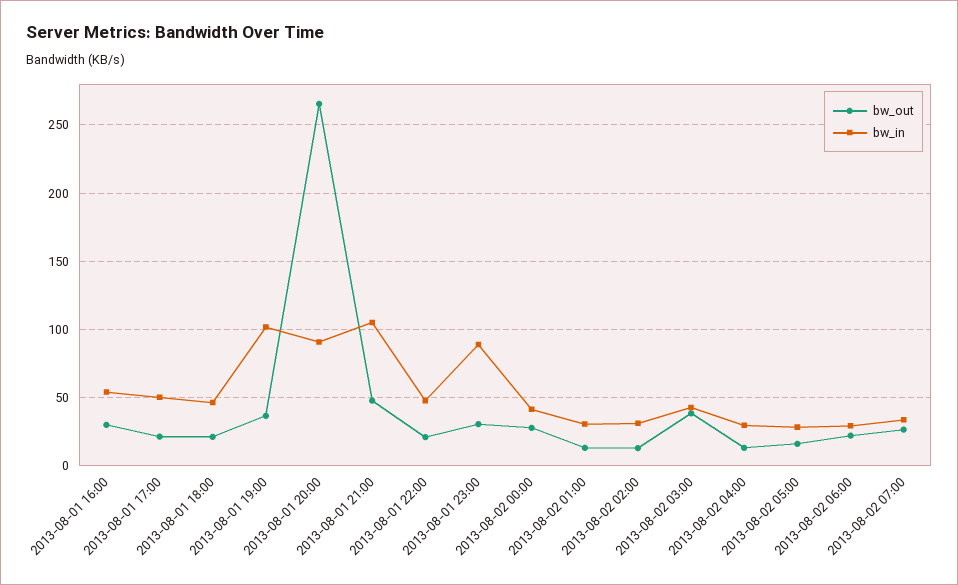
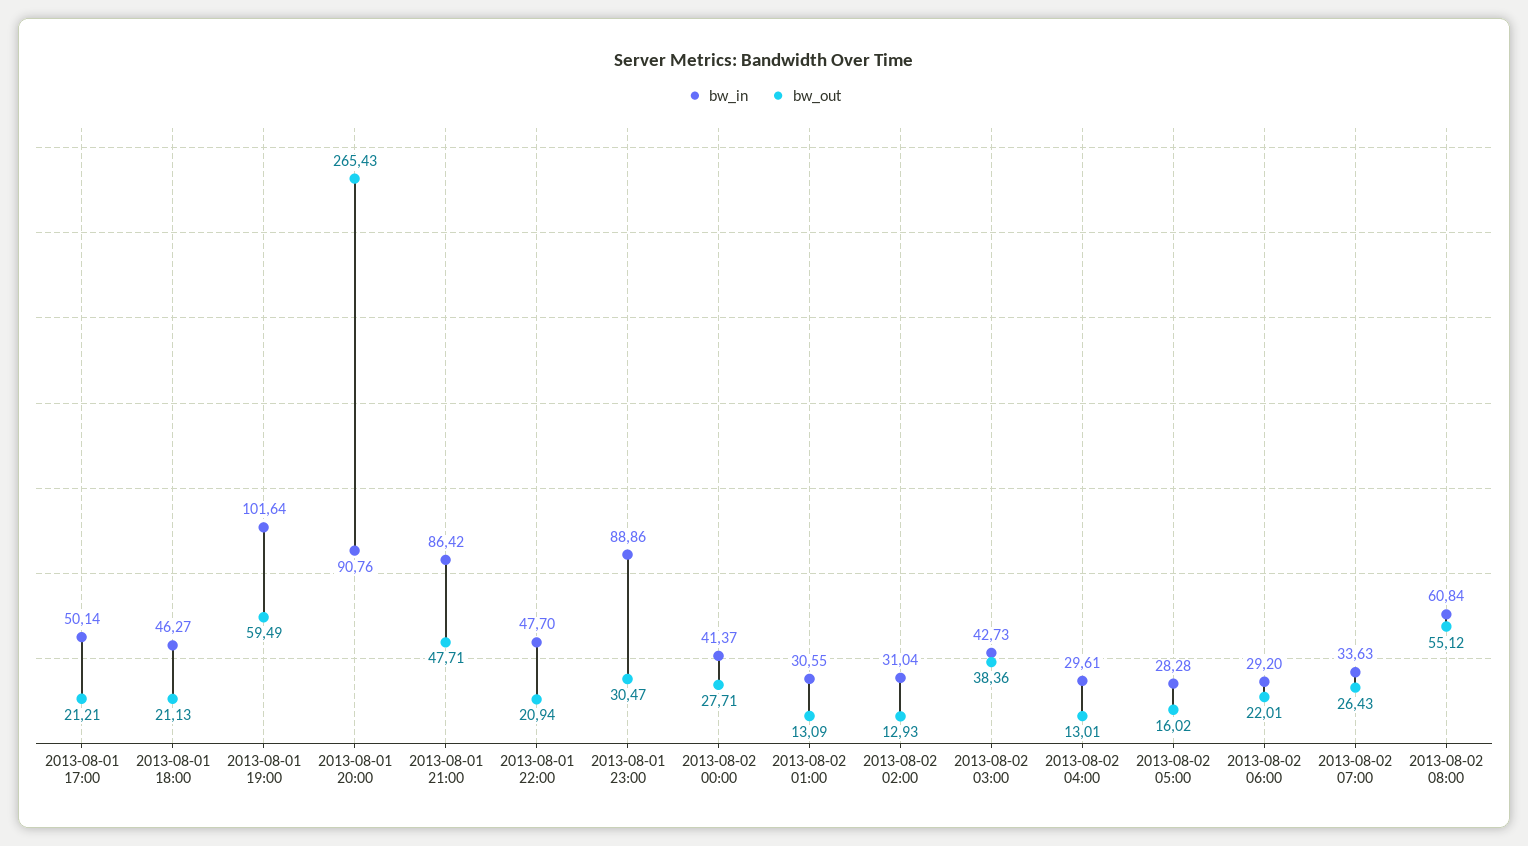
bw_out, 2013-08-01 16:00: 30 -> none
bw_in, 2013-08-01 16:00: 55 -> none
bw_out, 2013-08-01 19:00: 35 -> 59.49
bw_in, 2013-08-01 21:00: 105 -> 86.42
bw_in, 2013-08-02 08:00: none -> 60.84
bw_out, 2013-08-02 08:00: none -> 55.12

